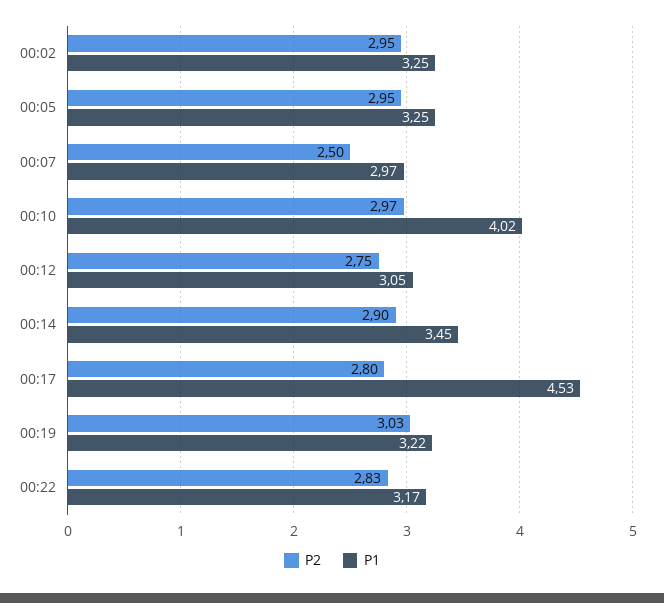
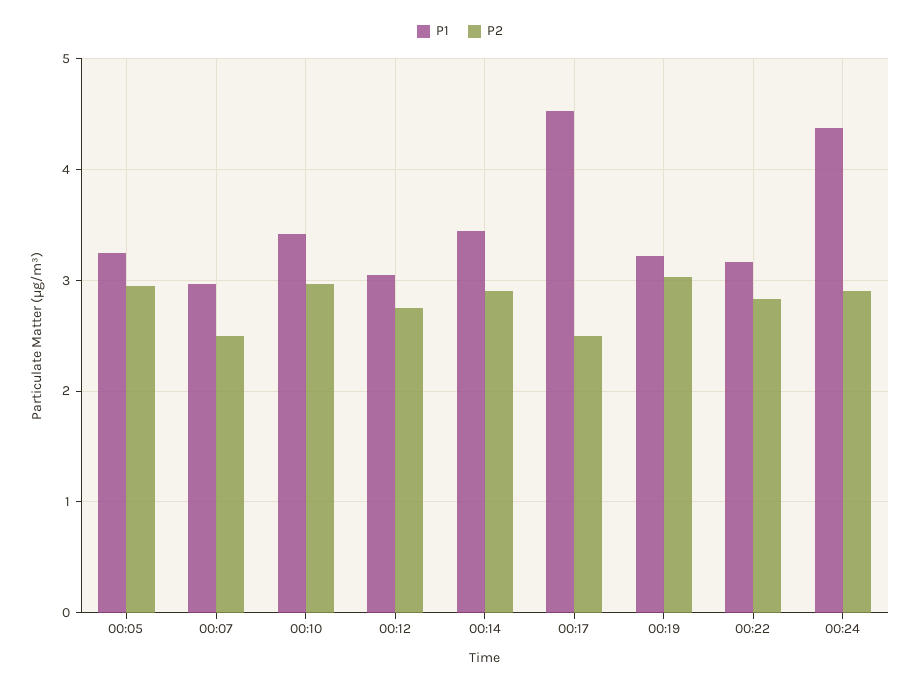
P2, 00:02: 2.95 -> none
P1, 00:02: 3.25 -> none
P1, 00:10: 4.02 -> 3.4
P2, 00:17: 2.8 -> 2.5
P1, 00:24: none -> 4.4
P2, 00:24: none -> 2.9

